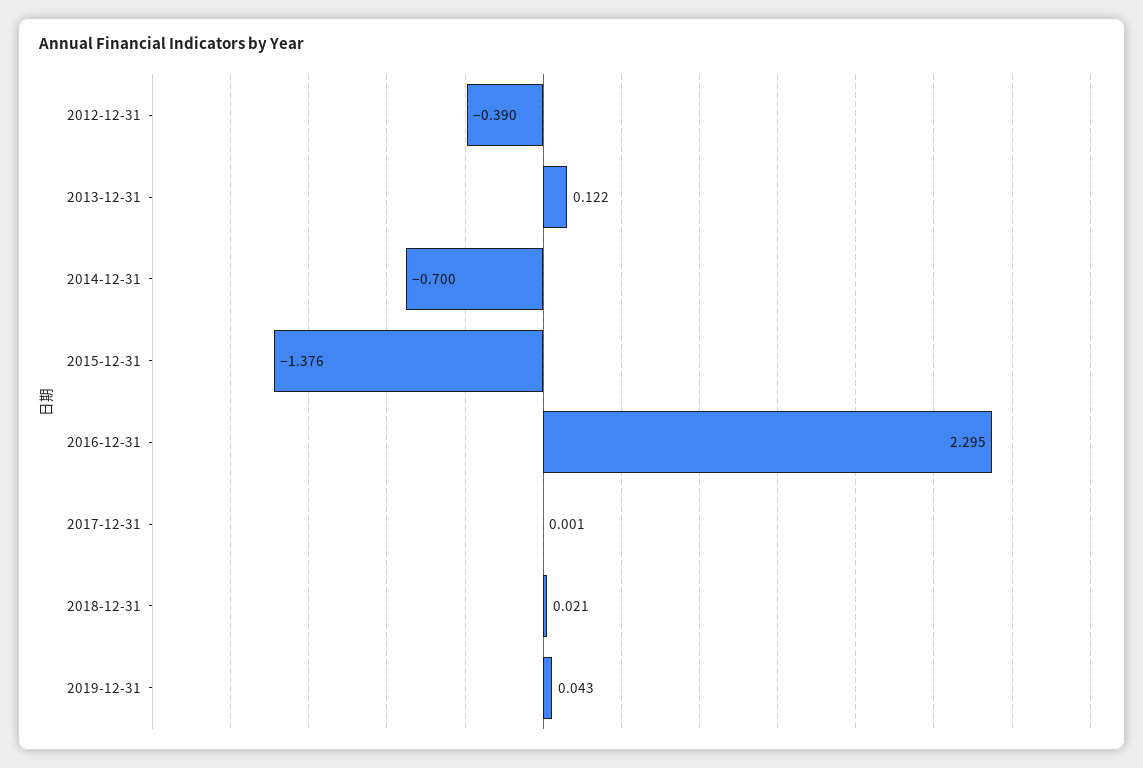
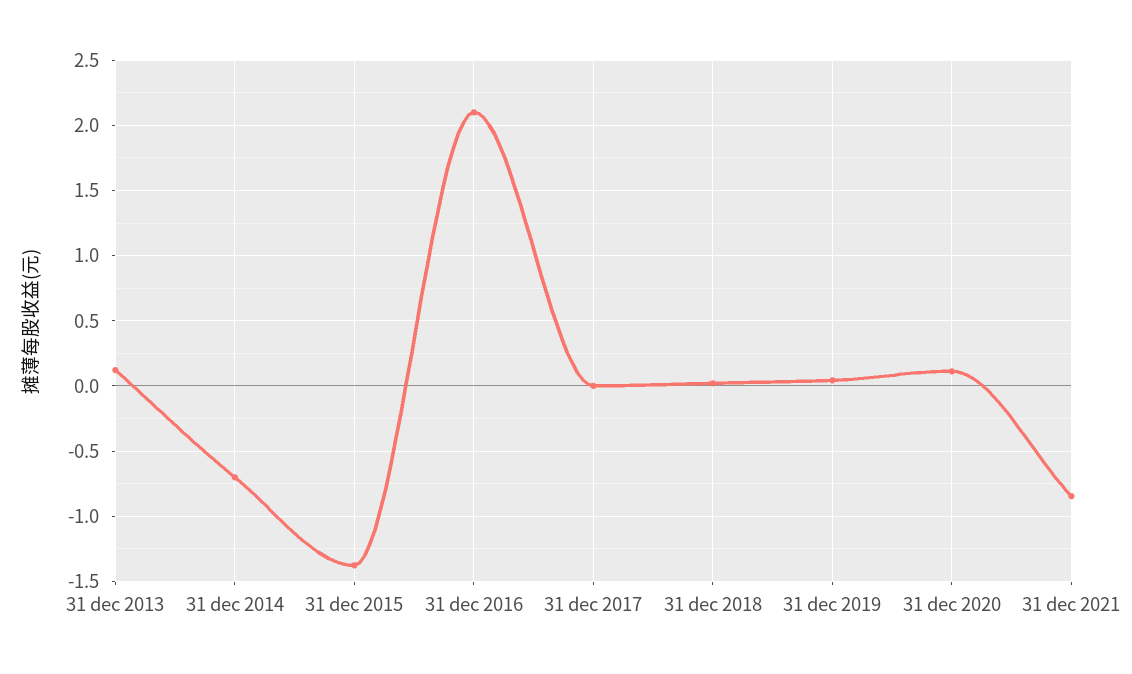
2012-12-31: -0.39 -> none
2016-12-31: 2.295 -> 2.1
31 dec 2020: none -> 0.1
31 dec 2021: none -> -0.85

